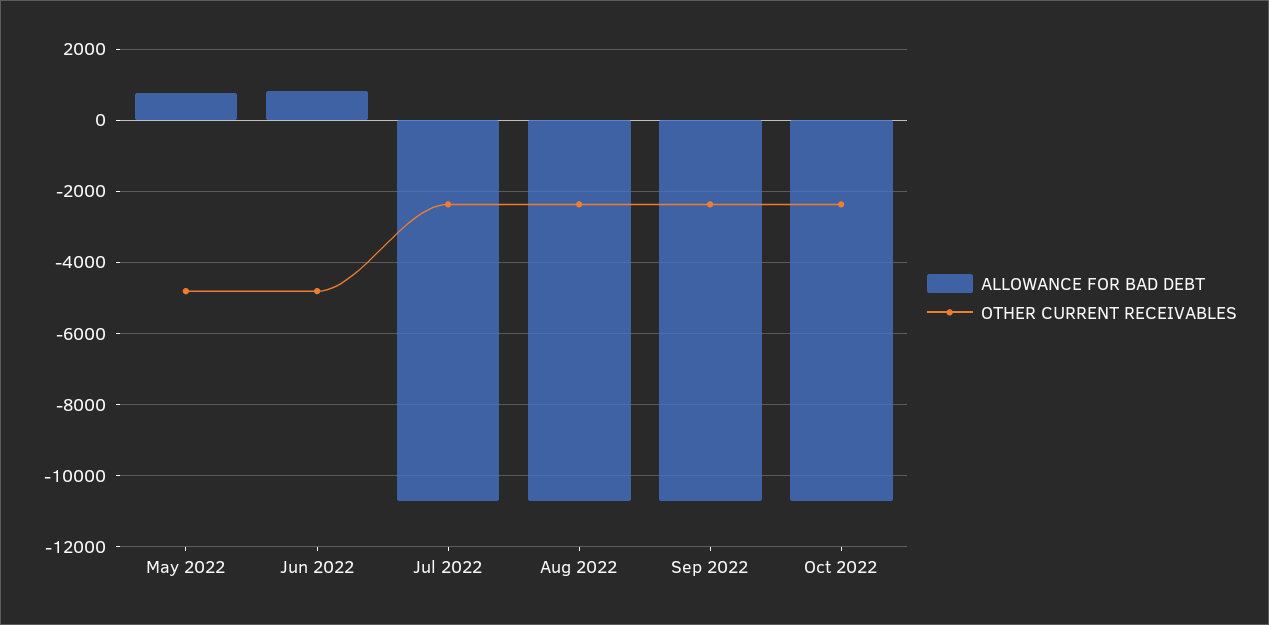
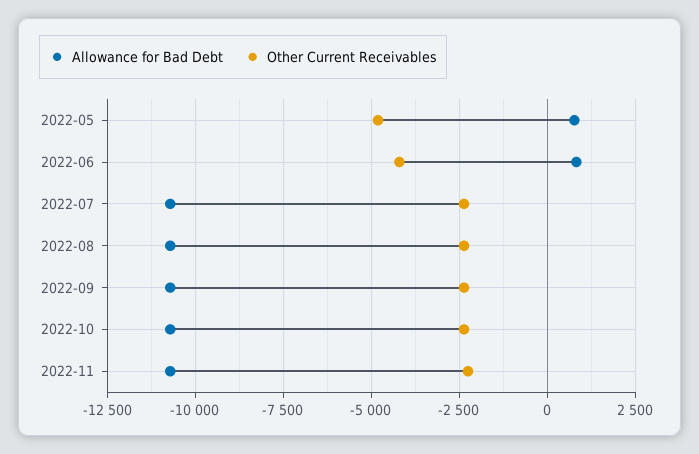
OTHER CURRENT RECEIVABLES, Jun 2022: -4800 -> -4250
ALLOWANCE FOR BAD DEBT, 2022-11: none -> -10750
OTHER CURRENT RECEIVABLES, 2022-11: none -> -2250

